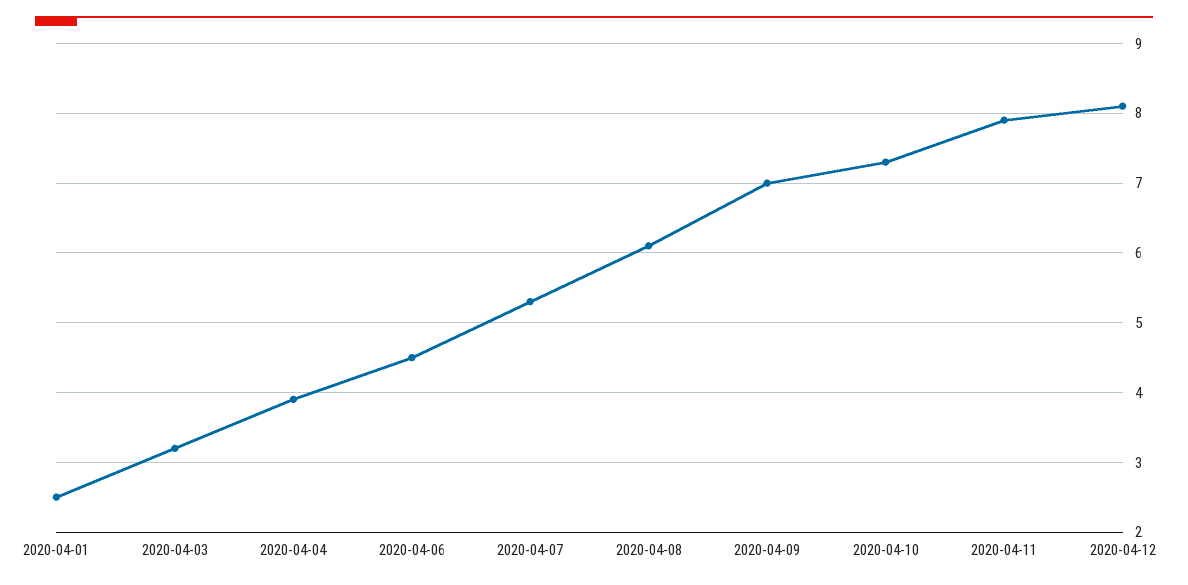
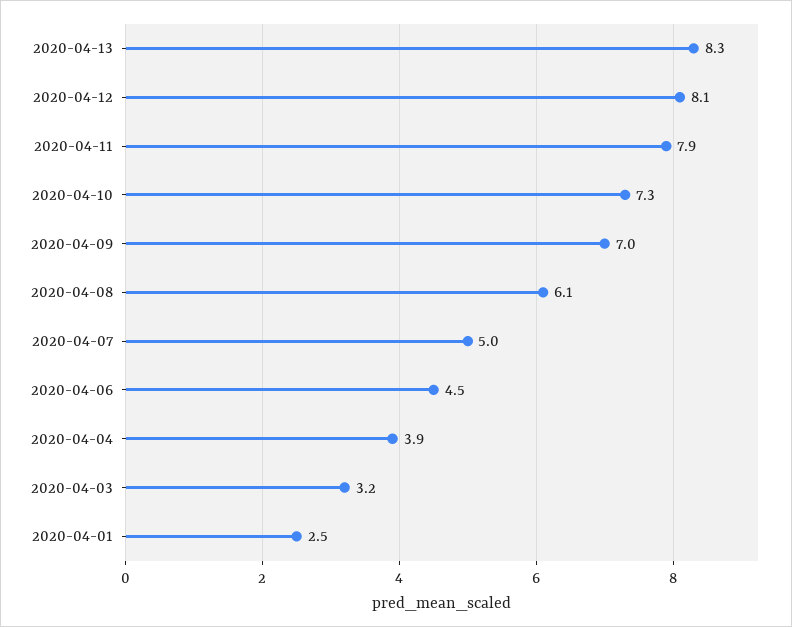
2020-04-07: 5.3 -> 5
2020-04-13: none -> 8.3

